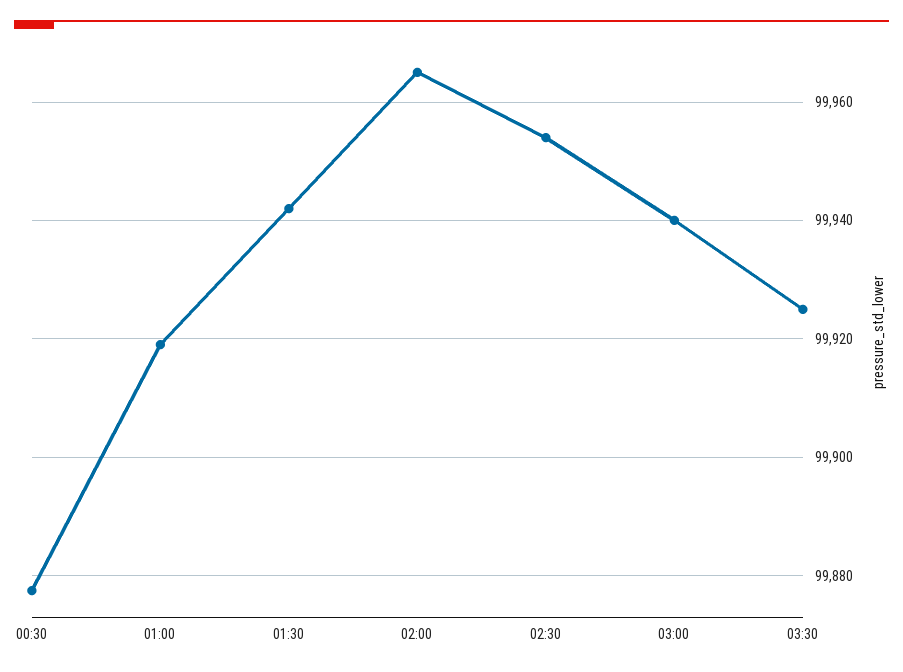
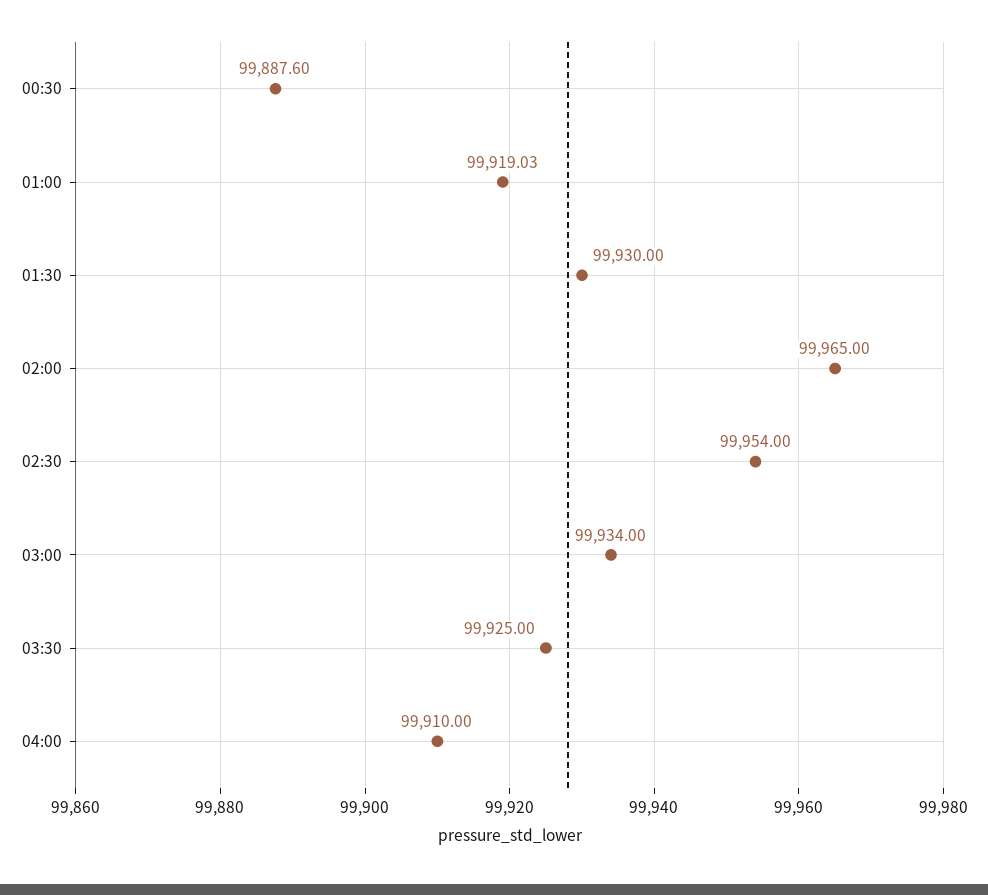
00:30: 99878 -> 99887.6
01:30: 99942 -> 99930
03:00: 99940 -> 99934
04:00: none -> 99910

